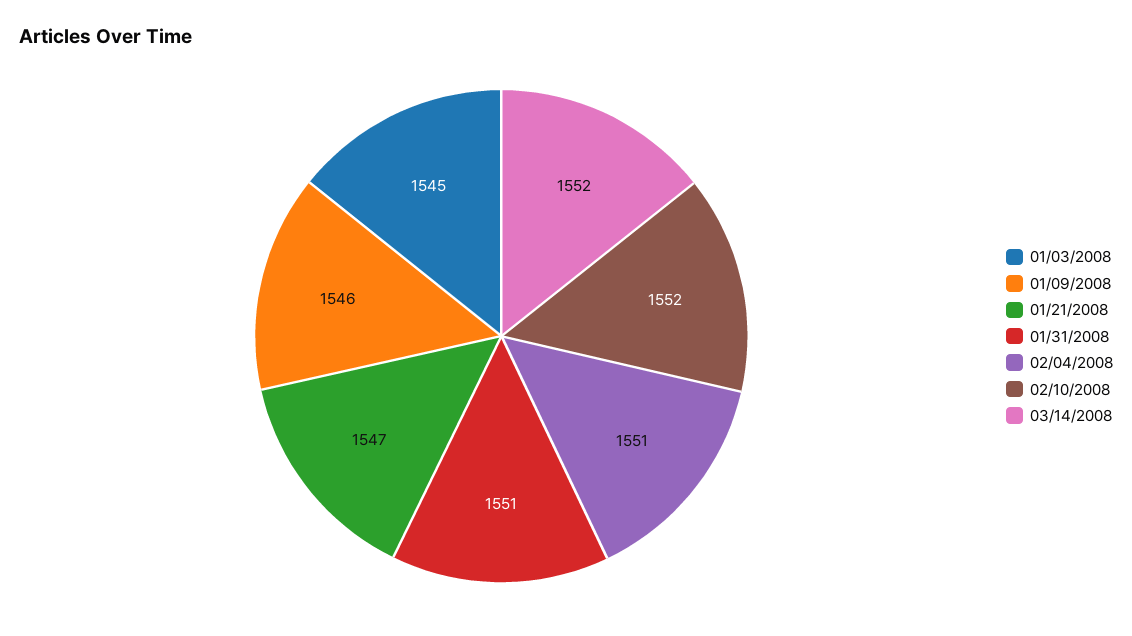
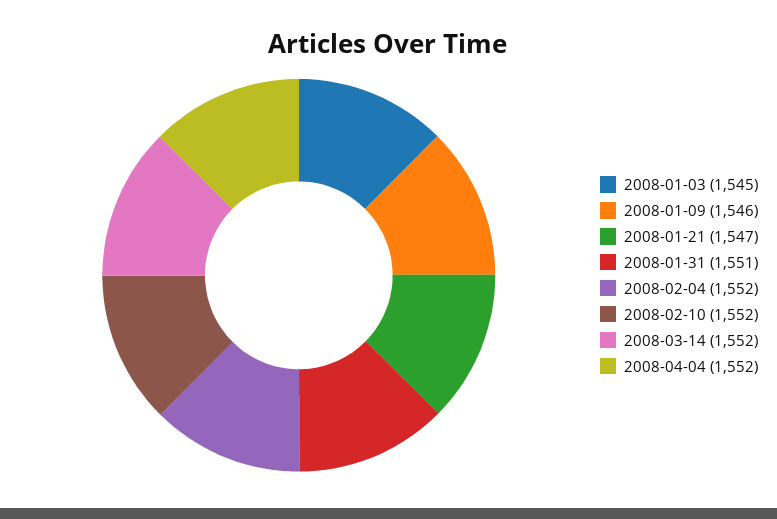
02/04/2008: 1551 -> 1552
2008-04-04: none -> 1552

